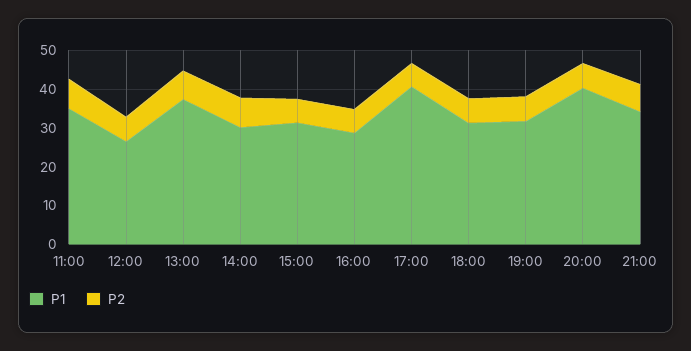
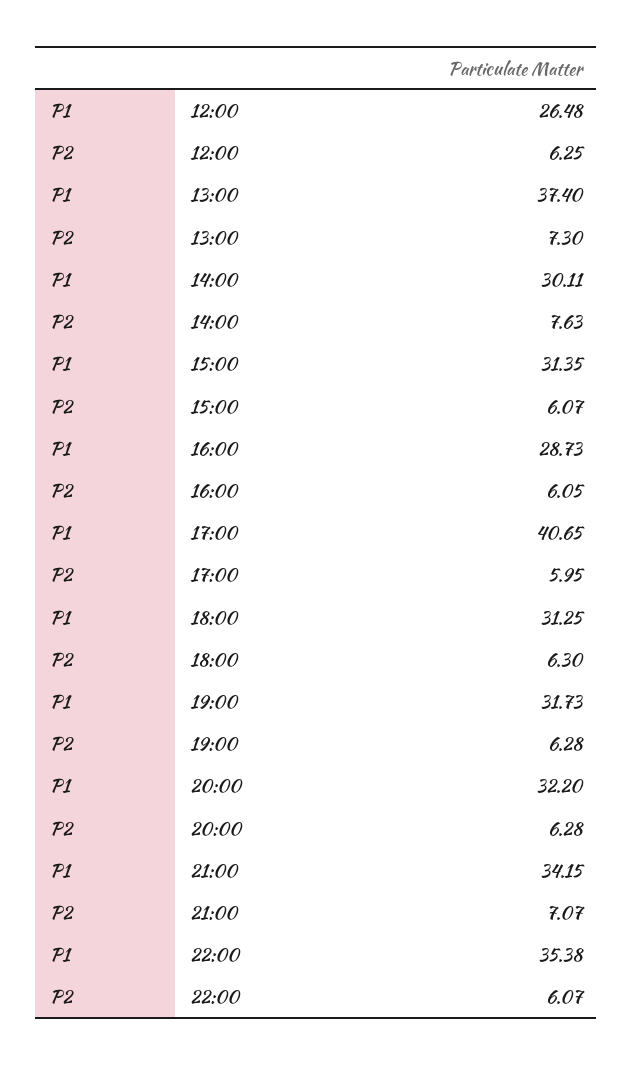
P1, 11:00: 35 -> none
P2, 11:00: 7.5 -> none
P1, 20:00: 40 -> 32.2
P1, 22:00: none -> 35.38
P2, 22:00: none -> 6.07

